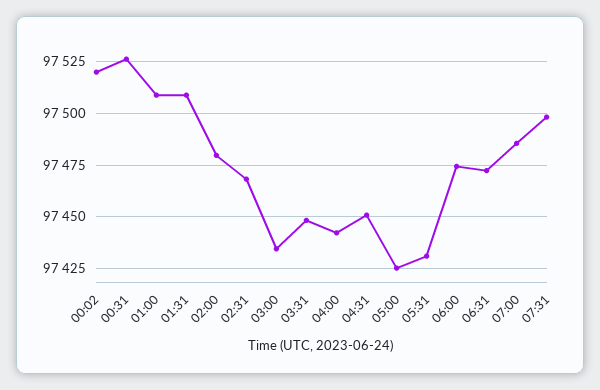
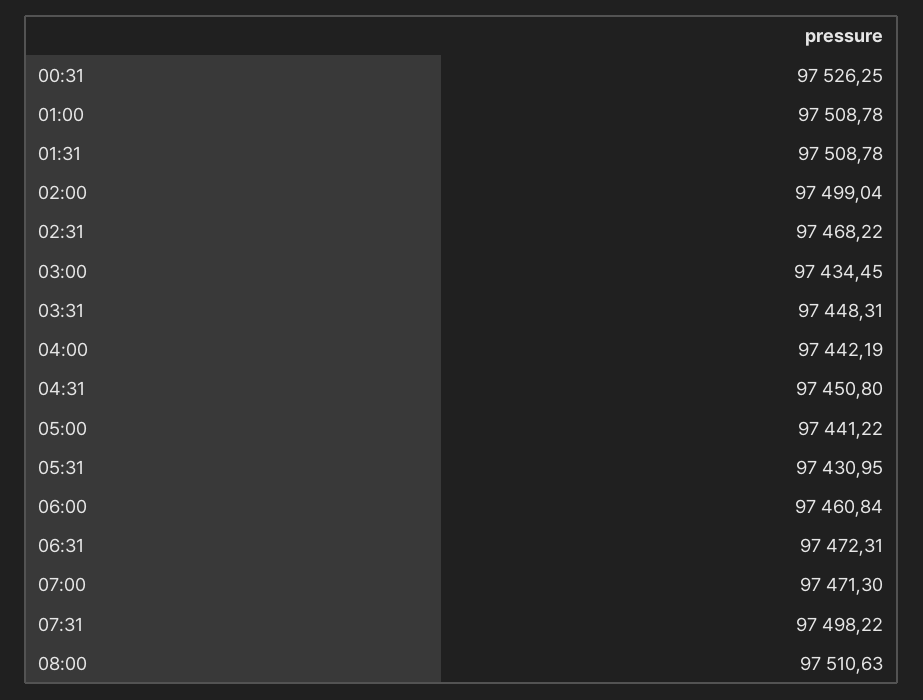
00:02: 97520 -> none
02:00: 97480 -> 97499.04
05:00: 97425 -> 97441.22
06:00: 97475 -> 97460.84
07:00: 97485 -> 97471.3
08:00: none -> 97510.63

